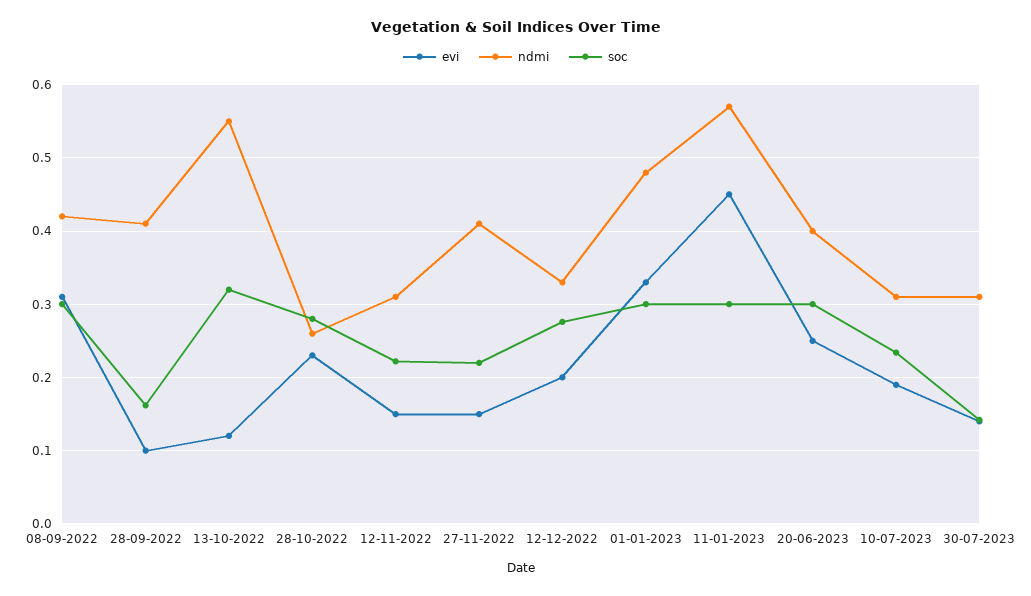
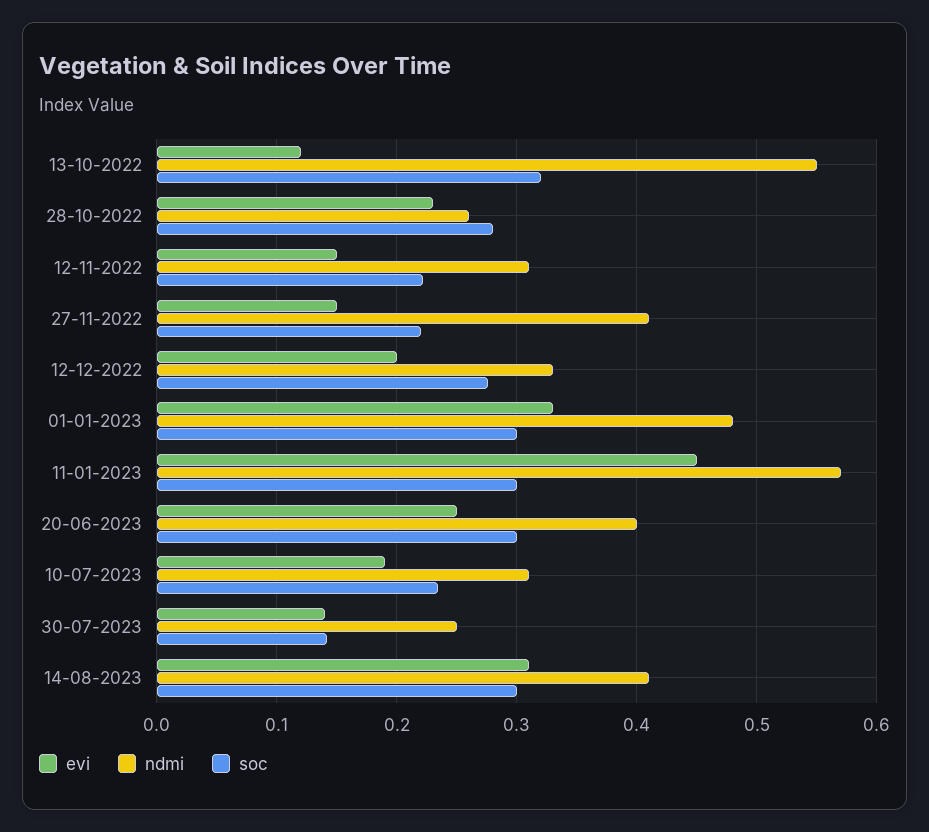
evi, 08-09-2022: 0.31 -> none
ndmi, 08-09-2022: 0.42 -> none
soc, 08-09-2022: 0.3 -> none
evi, 28-09-2022: 0.1 -> none
ndmi, 28-09-2022: 0.41 -> none
soc, 28-09-2022: 0.16 -> none
ndmi, 30-07-2023: 0.31 -> 0.25
evi, 14-08-2023: none -> 0.31
ndmi, 14-08-2023: none -> 0.41
soc, 14-08-2023: none -> 0.3

